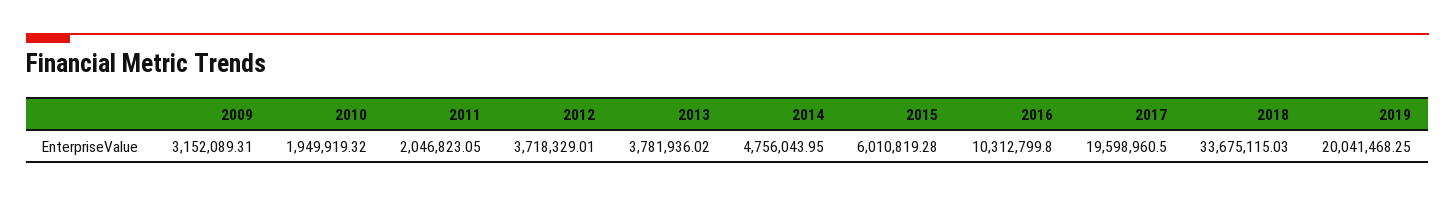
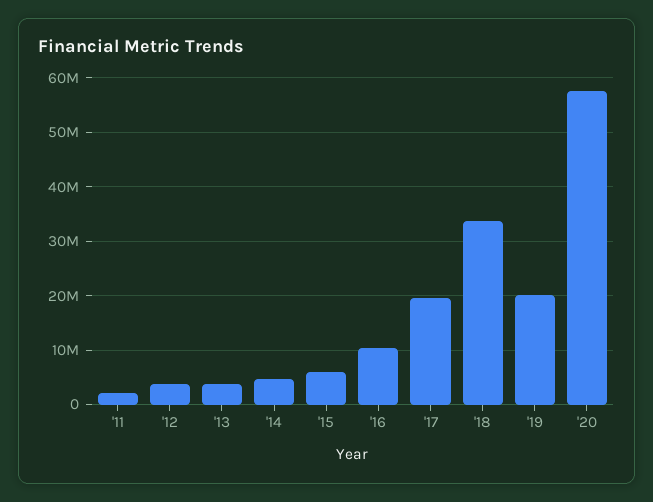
2009: 3152089.31 -> none
2010: 1949919.32 -> none
'20: none -> 58000000

